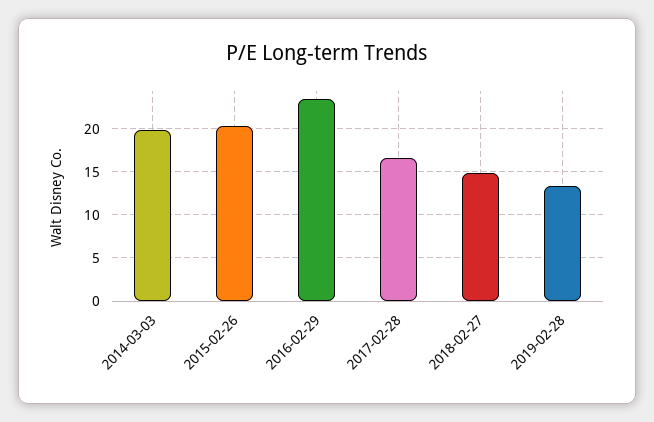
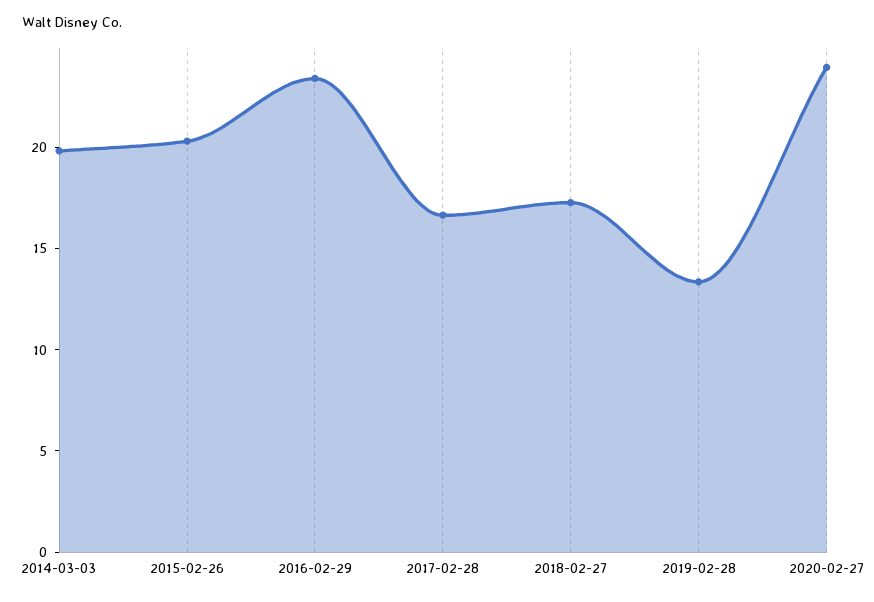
2018-02-27: 15 -> 17
2020-02-27: none -> 24

